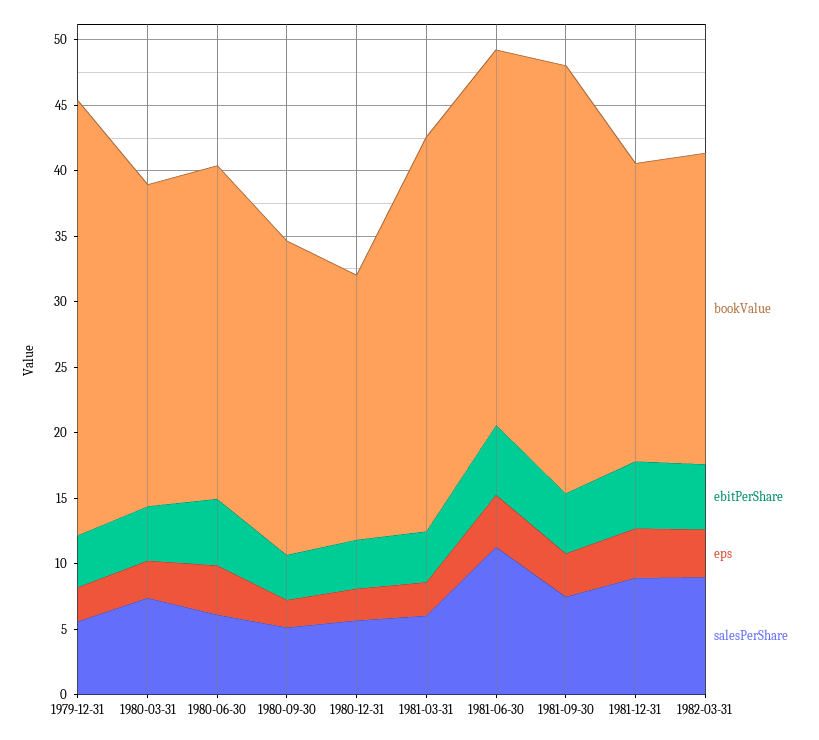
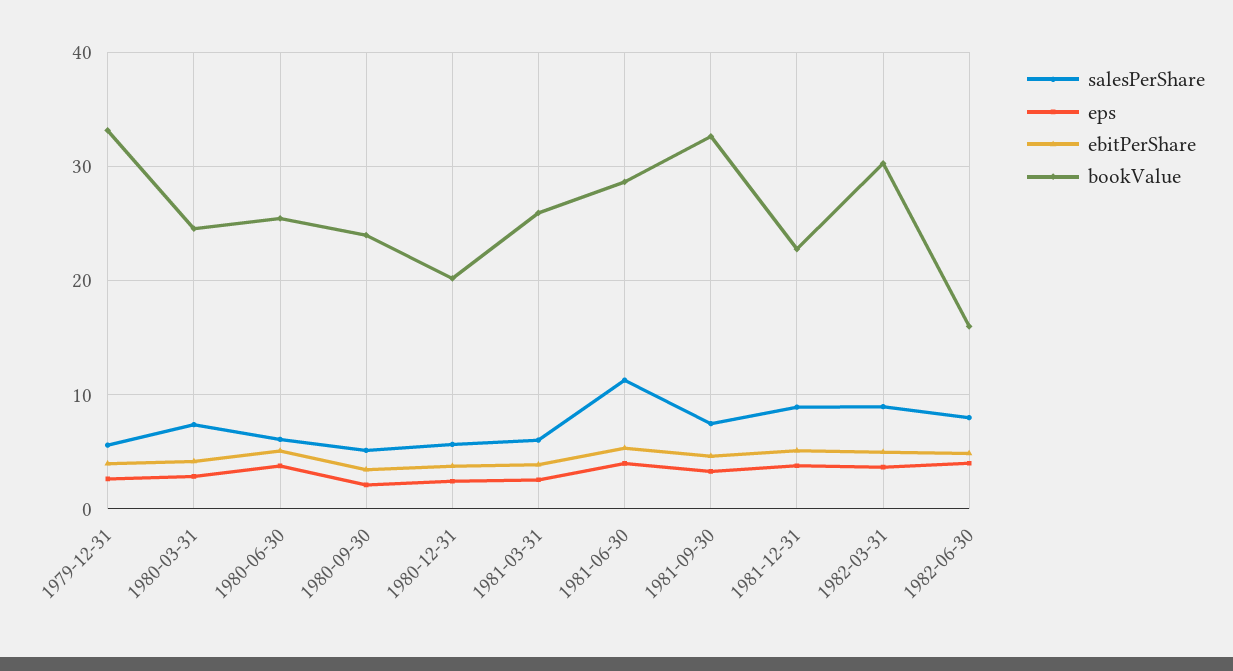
bookValue, 1981-03-31: 30 -> 26
bookValue, 1982-03-31: 24 -> 30
salesPerShare, 1982-06-30: none -> 8
eps, 1982-06-30: none -> 4
ebitPerShare, 1982-06-30: none -> 5
bookValue, 1982-06-30: none -> 16

